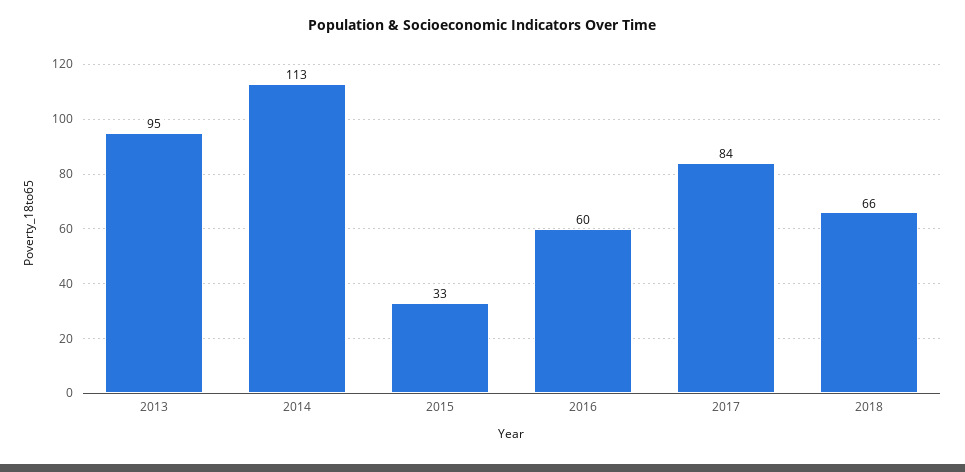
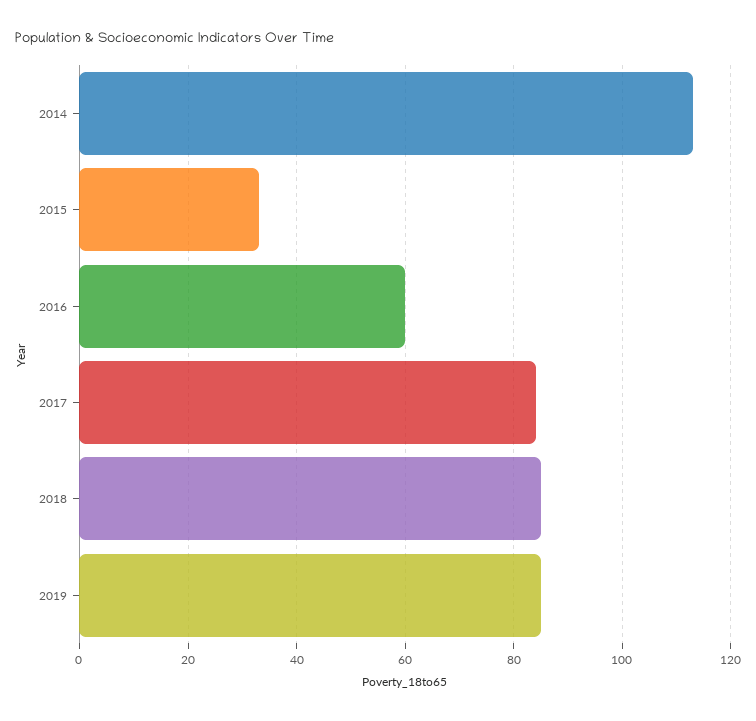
2013: 95 -> none
2018: 66 -> 85
2019: none -> 85

